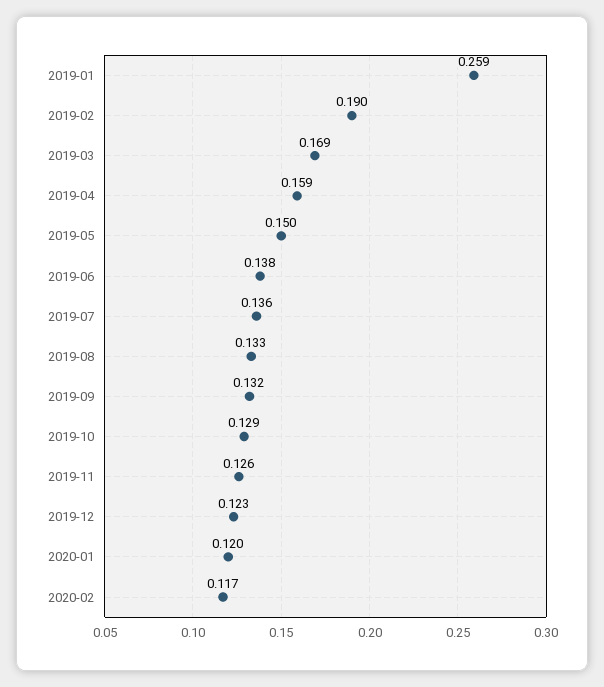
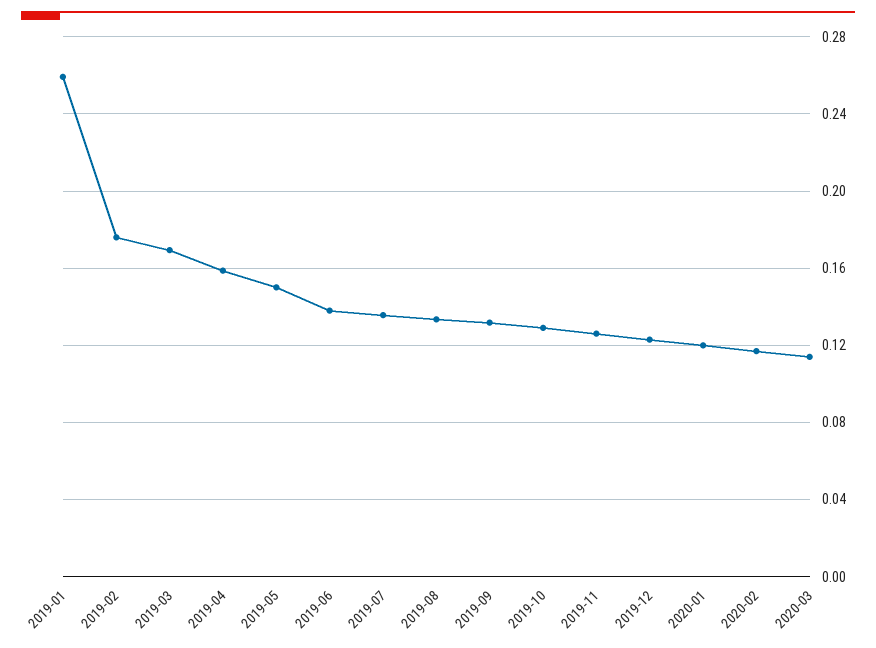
2019-02: 0.19 -> 0.175
2020-03: none -> 0.115

